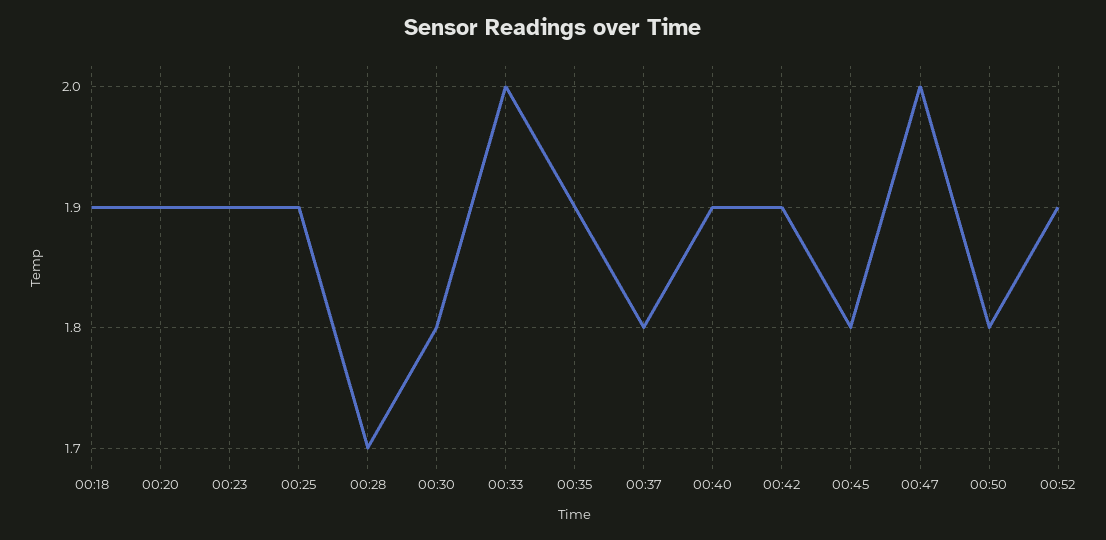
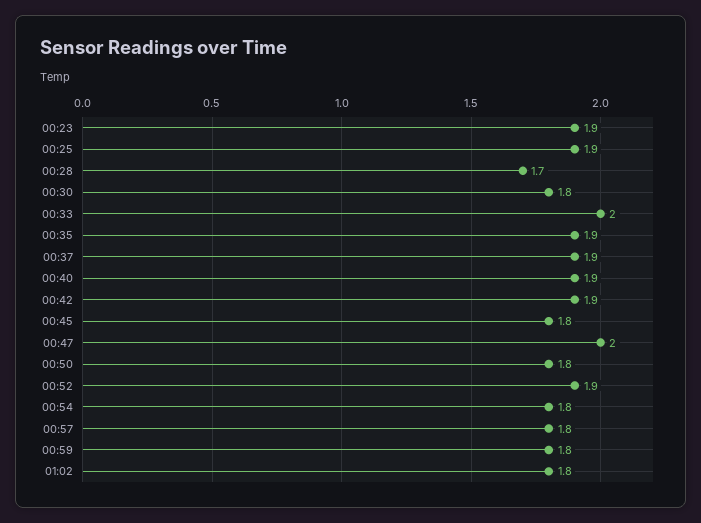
00:18: 1.9 -> none
00:20: 1.9 -> none
00:37: 1.8 -> 1.9
00:54: none -> 1.8
00:57: none -> 1.8
00:59: none -> 1.8
01:02: none -> 1.8

